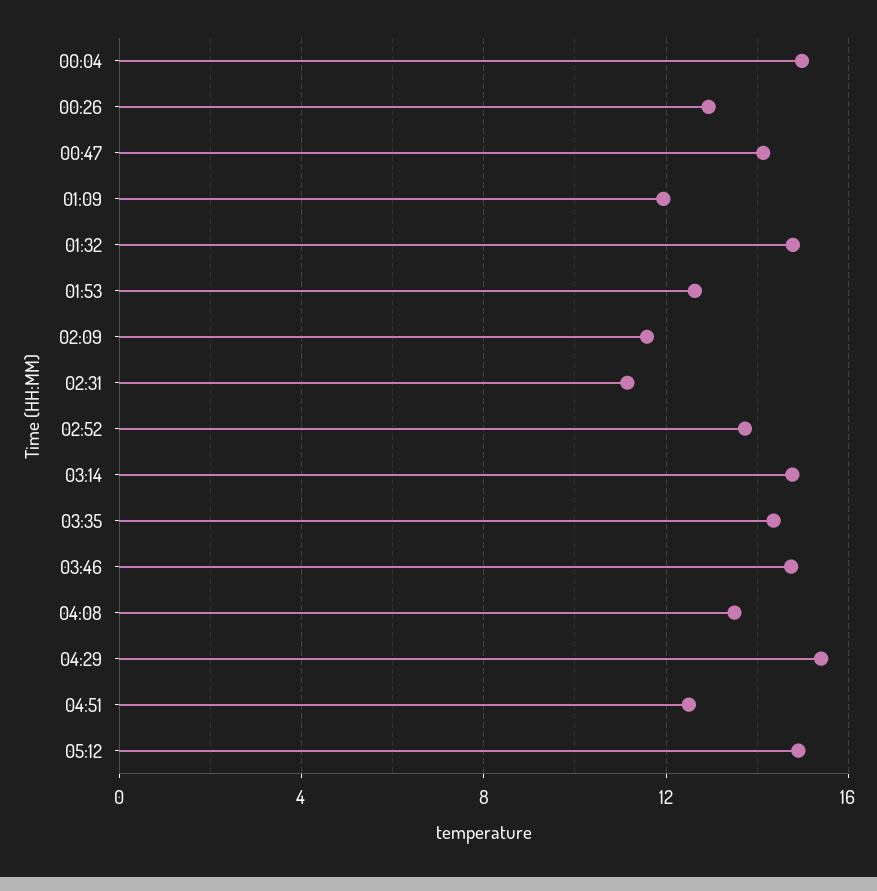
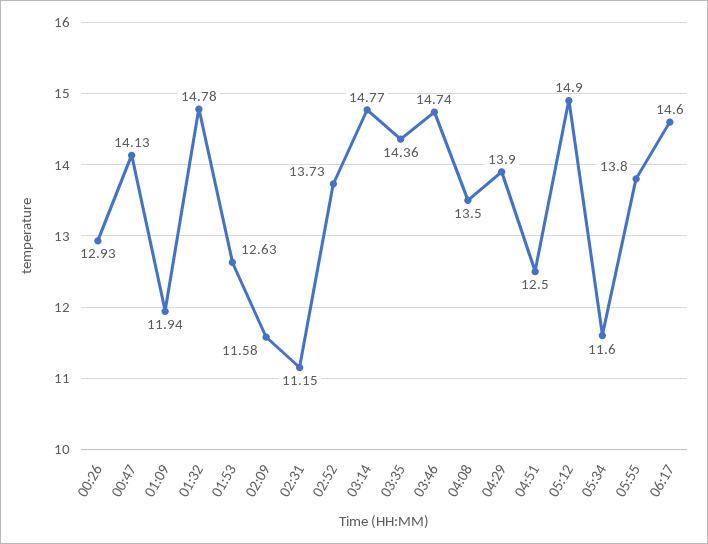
00:04: 15 -> none
04:29: 15.5 -> 13.9
05:34: none -> 11.6
05:55: none -> 13.8
06:17: none -> 14.6

